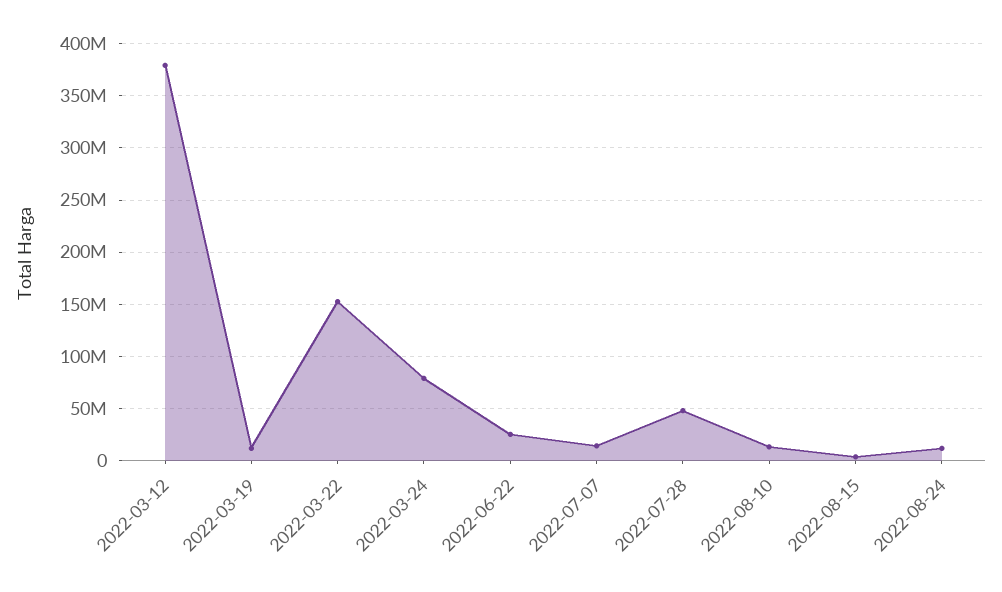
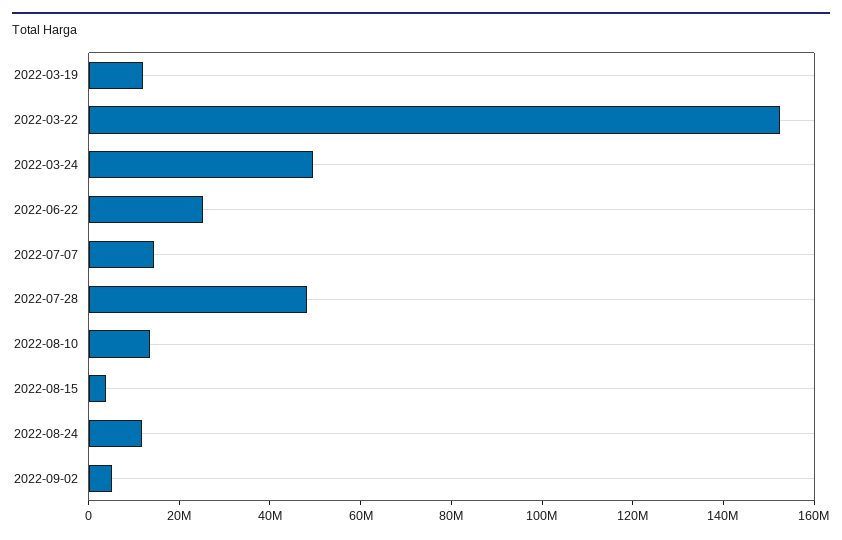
2022-03-12: 380000000 -> none
2022-03-24: 80000000 -> 50000000
2022-09-02: none -> 5000000

